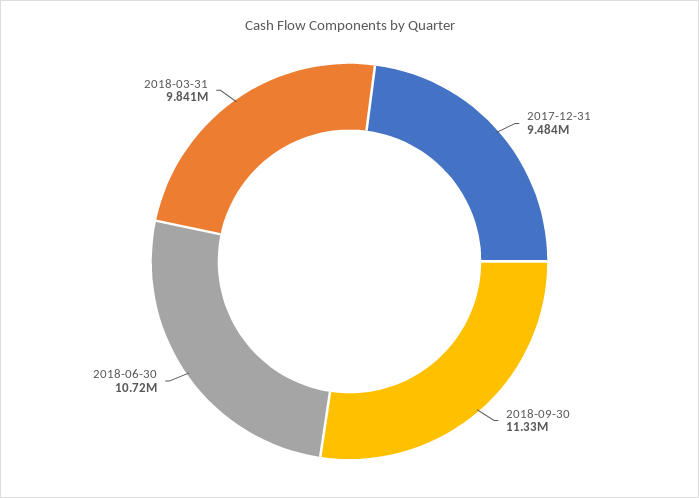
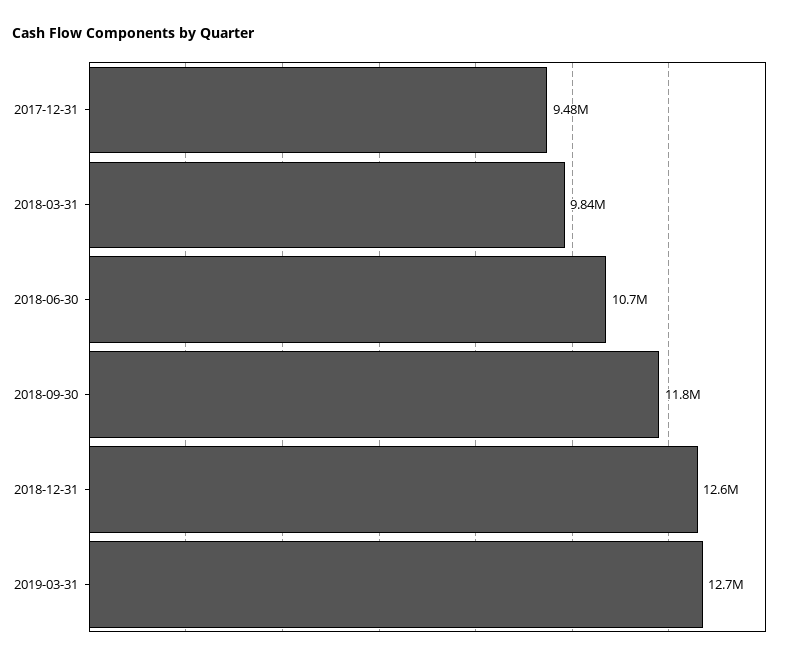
2018-09-30: 11330000 -> 11800000
2018-12-31: none -> 12600000
2019-03-31: none -> 12700000

